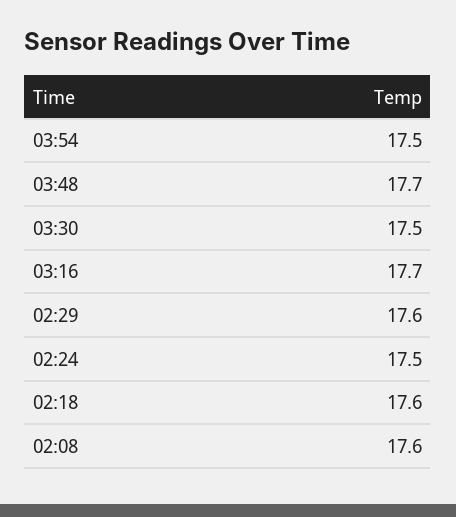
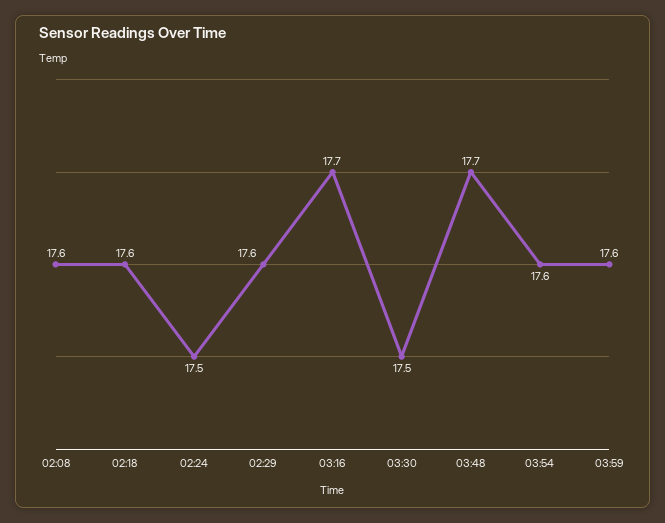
03:54: 17.5 -> 17.6
03:59: none -> 17.6

